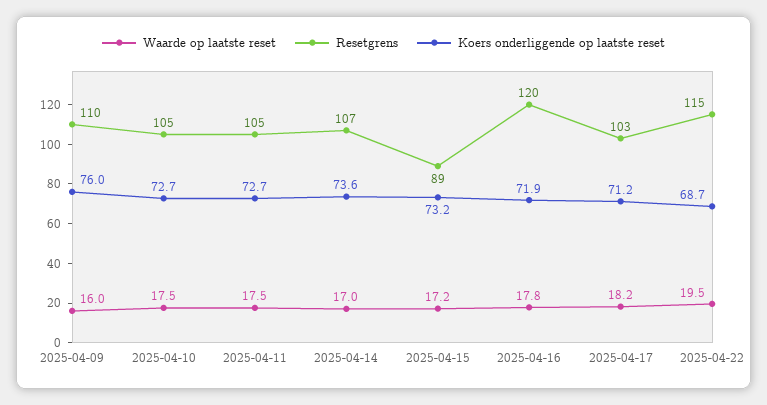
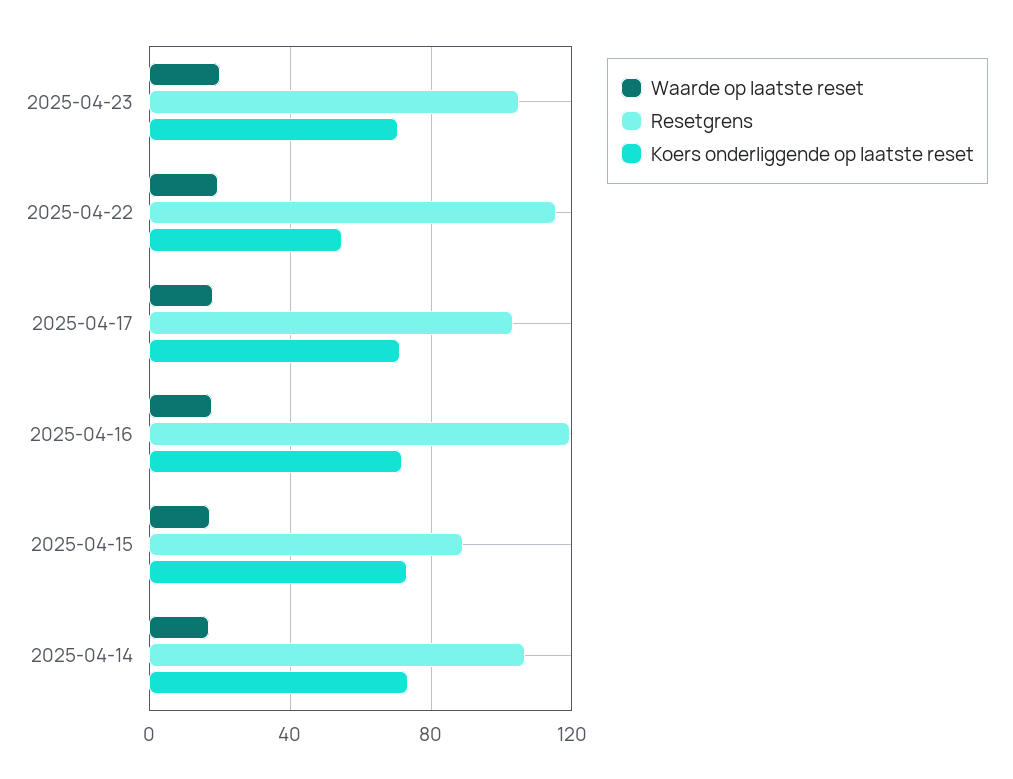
Waarde op laatste reset, 2025-04-09: 16 -> none
Resetgrens, 2025-04-09: 110 -> none
Koers onderliggende op laatste reset, 2025-04-09: 76 -> none
Waarde op laatste reset, 2025-04-10: 17.5 -> none
Resetgrens, 2025-04-10: 105 -> none
Koers onderliggende op laatste reset, 2025-04-10: 72.7 -> none
Waarde op laatste reset, 2025-04-11: 17.5 -> none
Resetgrens, 2025-04-11: 105 -> none
Koers onderliggende op laatste reset, 2025-04-11: 72.7 -> none
Koers onderliggende op laatste reset, 2025-04-22: 68.7 -> 55
Waarde op laatste reset, 2025-04-23: none -> 20
Resetgrens, 2025-04-23: none -> 105
Koers onderliggende op laatste reset, 2025-04-23: none -> 70

